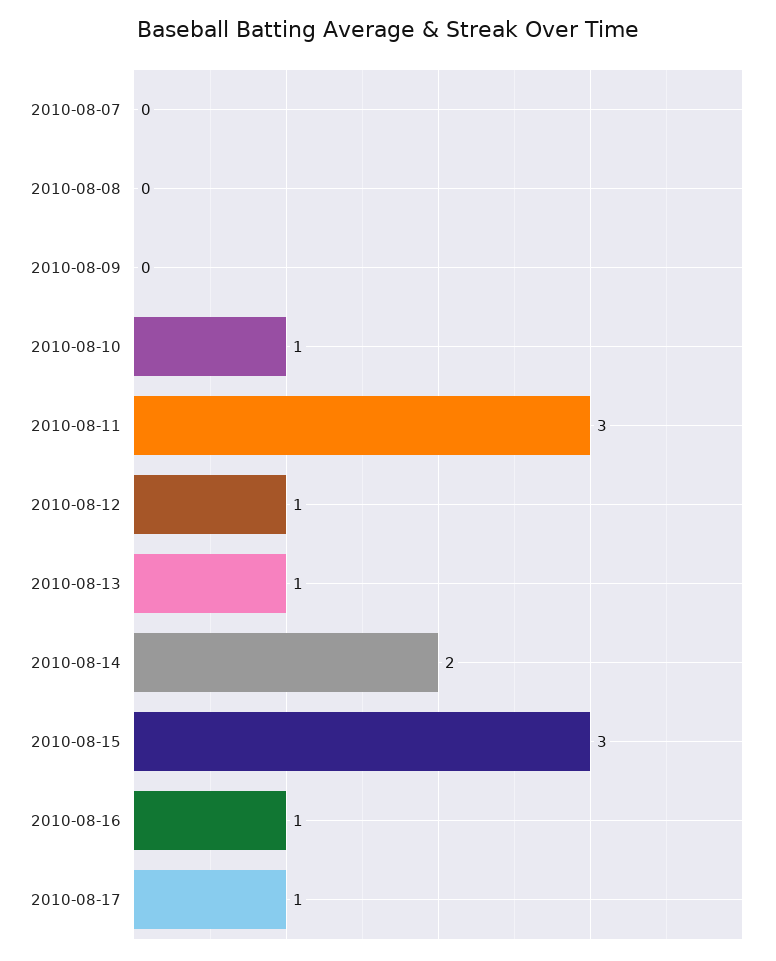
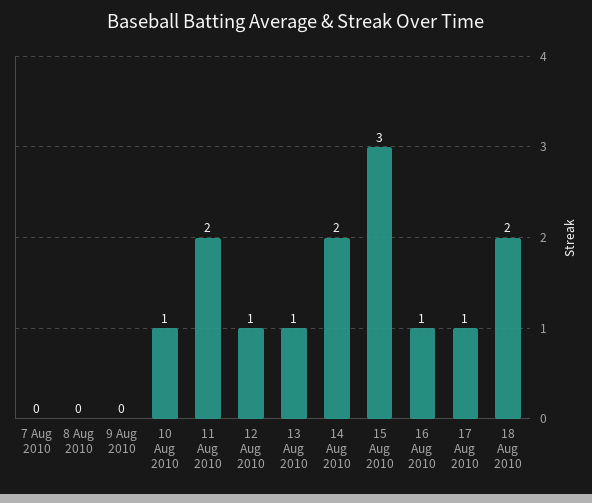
2010-08-11: 3 -> 2
18 Aug 2010: none -> 2

